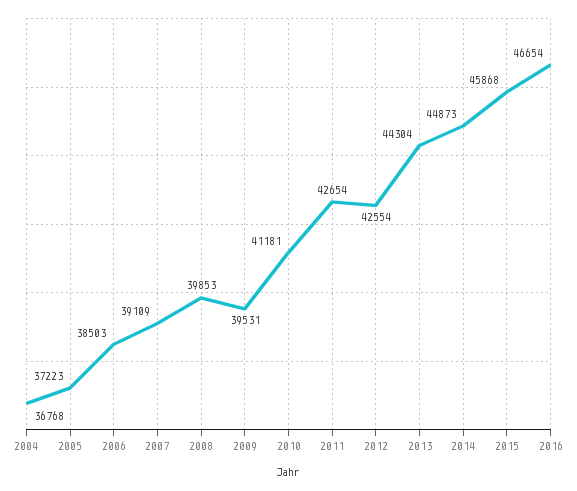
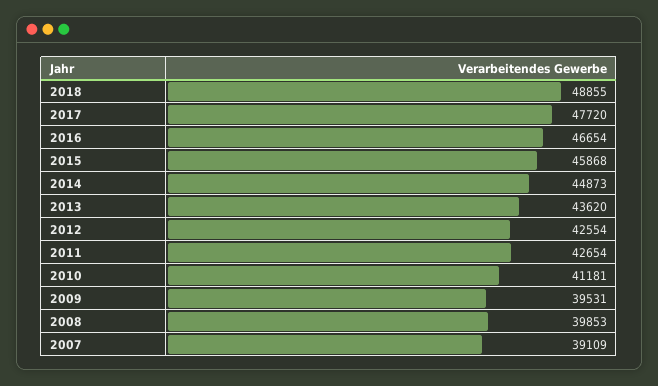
2004: 36768 -> none
2005: 37223 -> none
2006: 38503 -> none
2013: 44304 -> 43620
2018: none -> 48855
2017: none -> 47720

